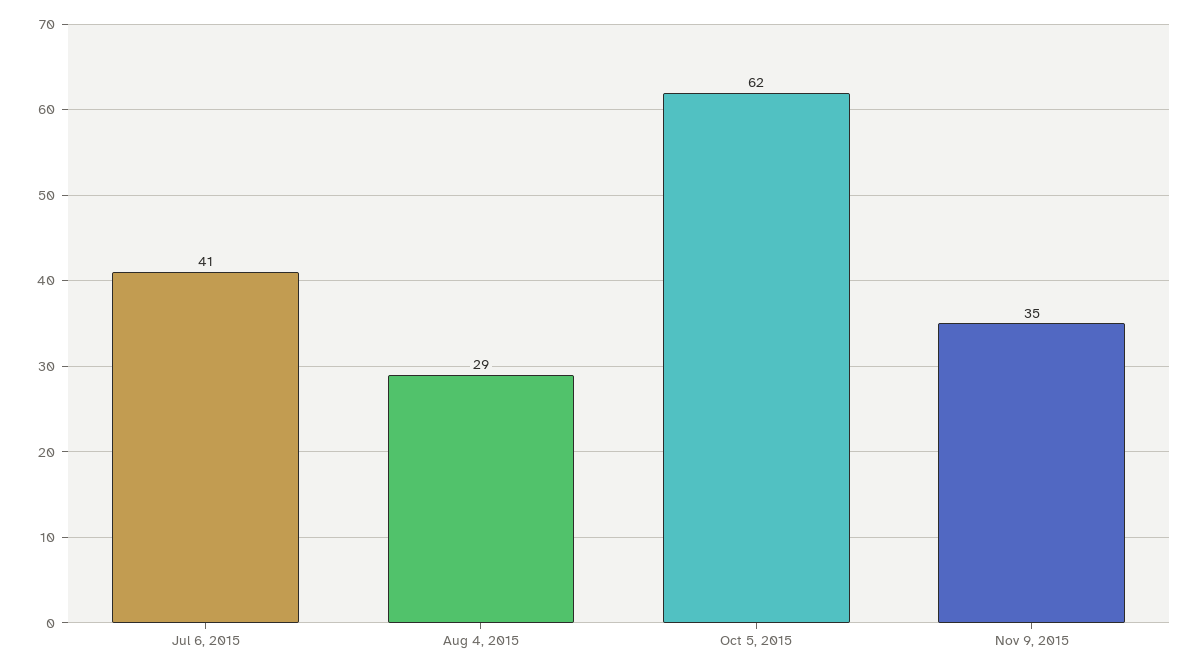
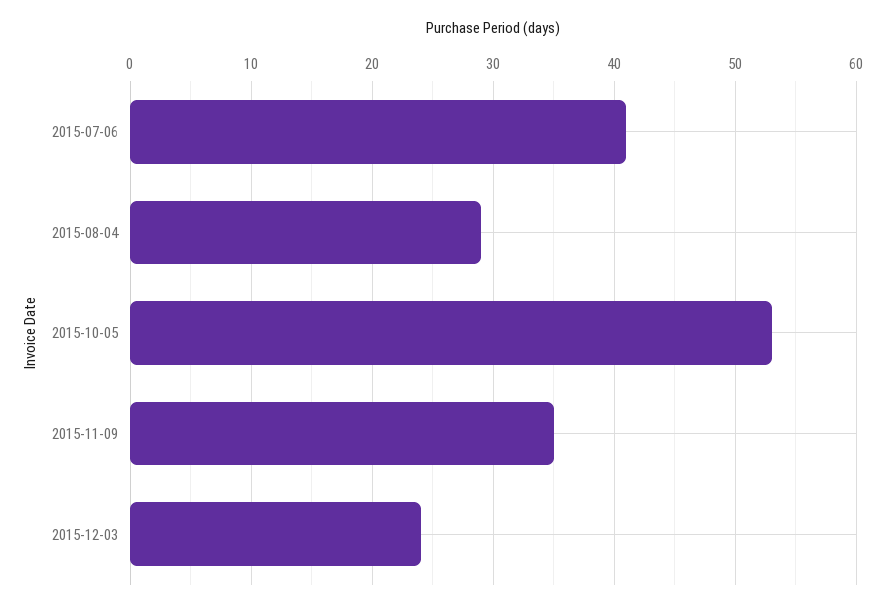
Oct 5, 2015: 62 -> 53
2015-12-03: none -> 24

